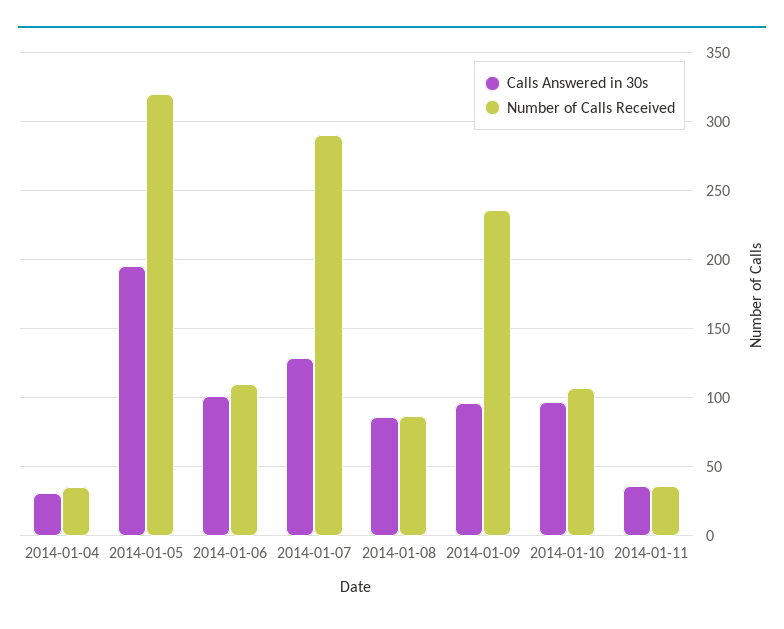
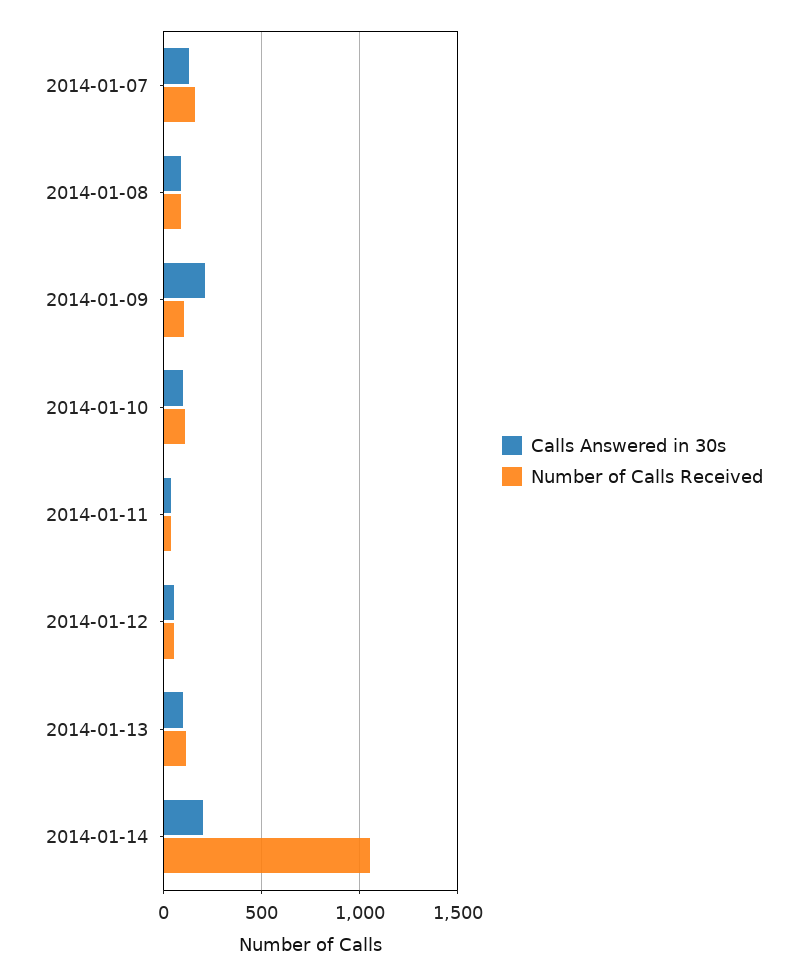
Calls Answered in 30s, 2014-01-04: 30 -> none
Number of Calls Received, 2014-01-04: 35 -> none
Calls Answered in 30s, 2014-01-05: 195 -> none
Number of Calls Received, 2014-01-05: 320 -> none
Calls Answered in 30s, 2014-01-06: 100 -> none
Number of Calls Received, 2014-01-06: 110 -> none
Number of Calls Received, 2014-01-07: 290 -> 150
Calls Answered in 30s, 2014-01-09: 95 -> 200
Number of Calls Received, 2014-01-09: 235 -> 100
Calls Answered in 30s, 2014-01-12: none -> 50
Number of Calls Received, 2014-01-12: none -> 50
Calls Answered in 30s, 2014-01-13: none -> 100
Number of Calls Received, 2014-01-13: none -> 100
Calls Answered in 30s, 2014-01-14: none -> 200
Number of Calls Received, 2014-01-14: none -> 1050

